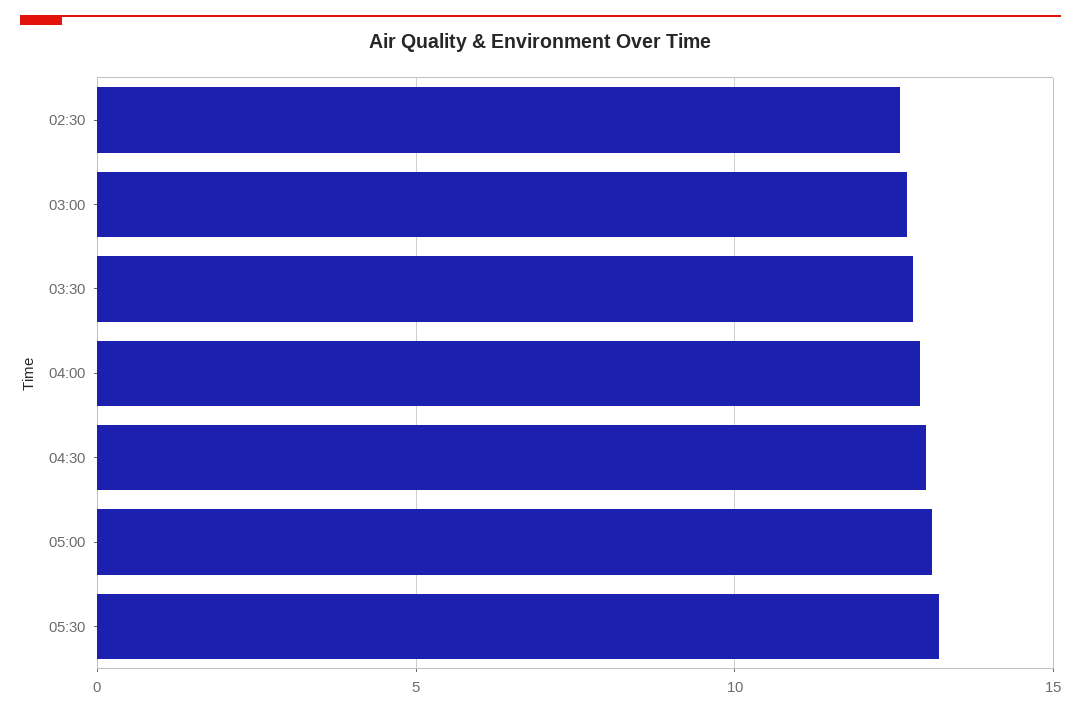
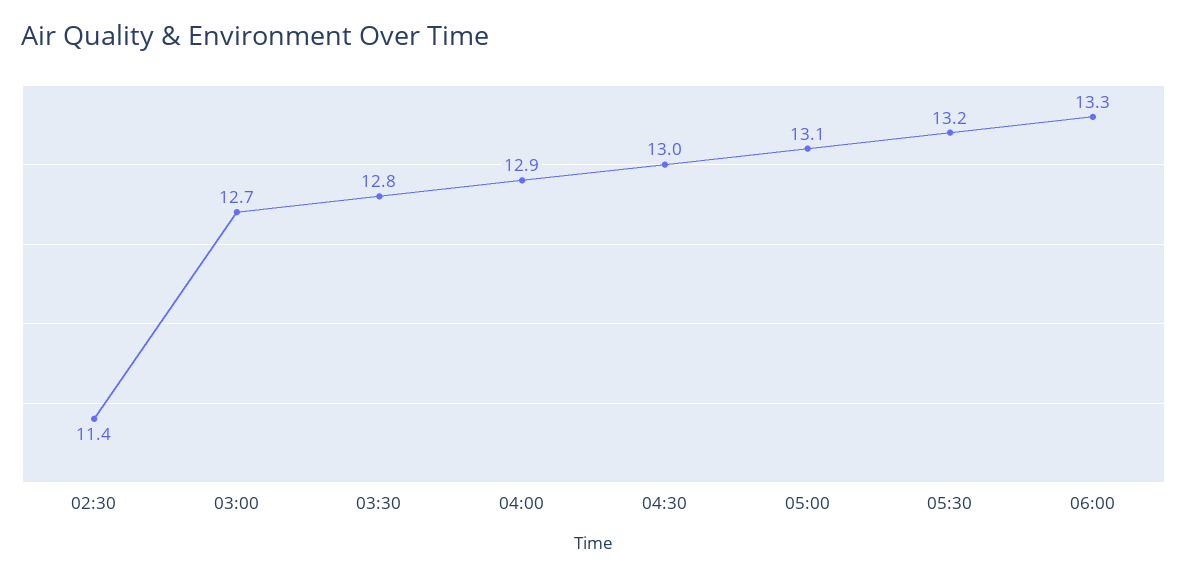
02:30: 12.5 -> 11.4
06:00: none -> 13.3

